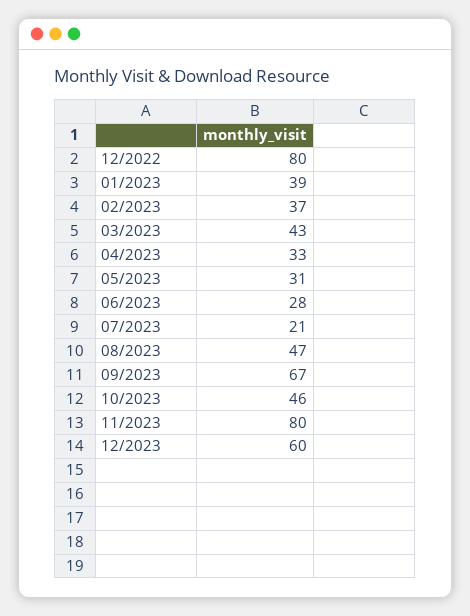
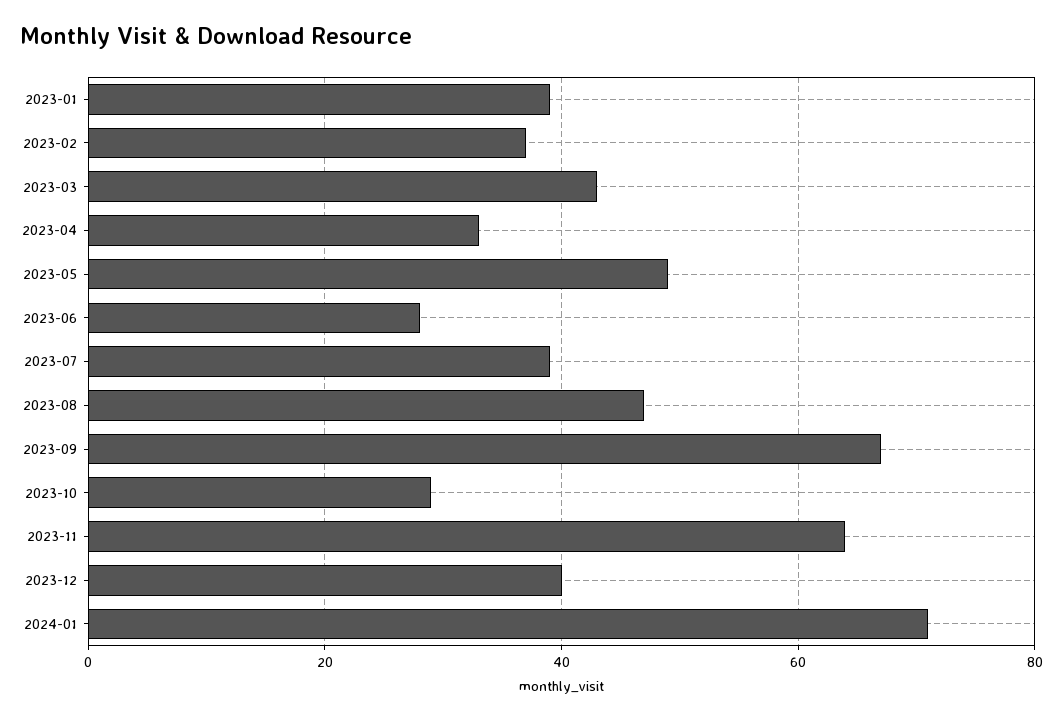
12/2022: 80 -> none
05/2023: 31 -> 50
07/2023: 21 -> 40
10/2023: 46 -> 30
11/2023: 80 -> 65
12/2023: 60 -> 40
2024-01: none -> 70

